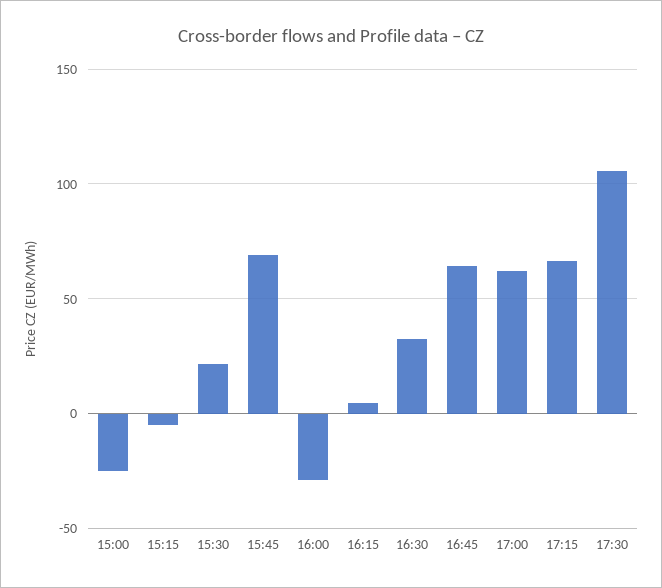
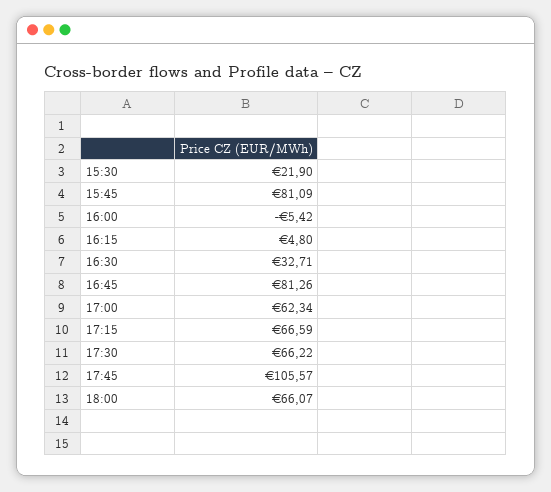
15:00: -25 -> none
15:15: -5 -> none
15:45: 70 -> 81.09
16:00: -30 -> -5.42
16:45: 65 -> 81.26
17:30: 105 -> 66.22
17:45: none -> 105.57
18:00: none -> 66.07

